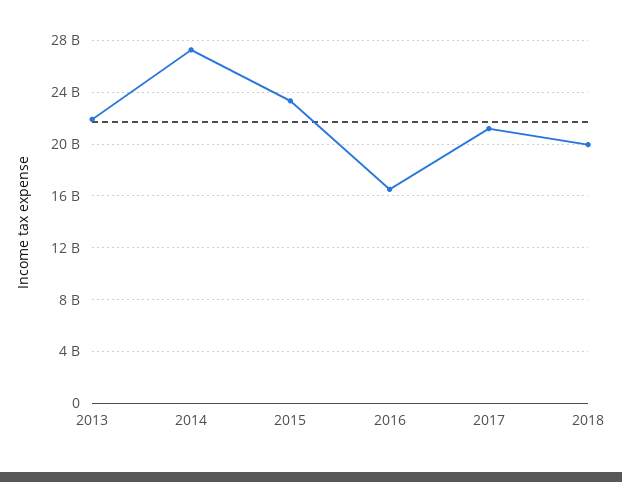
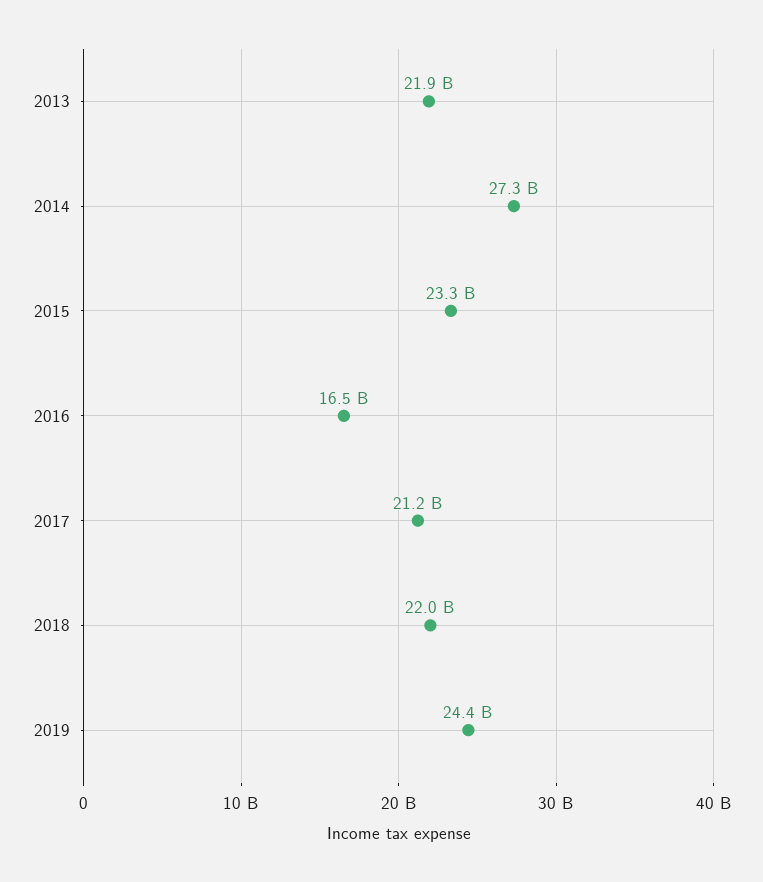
2018: 20000000000 -> 22000000000
2019: none -> 24400000000

